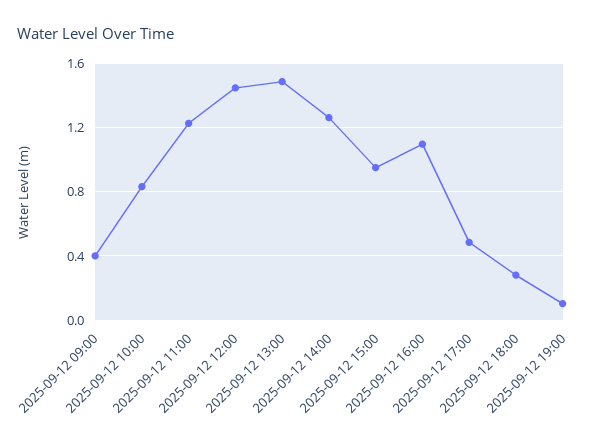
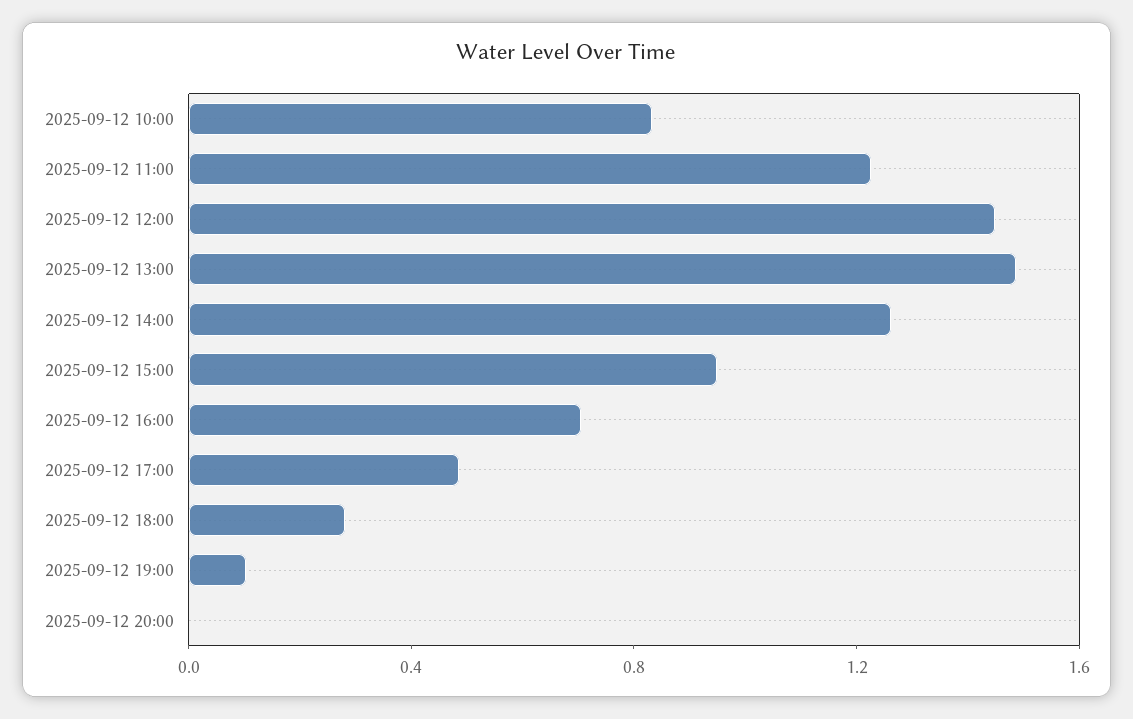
2025-09-12 09:00: 0.4 -> none
2025-09-12 16:00: 1.1 -> 0.7
2025-09-12 20:00: none -> 0

